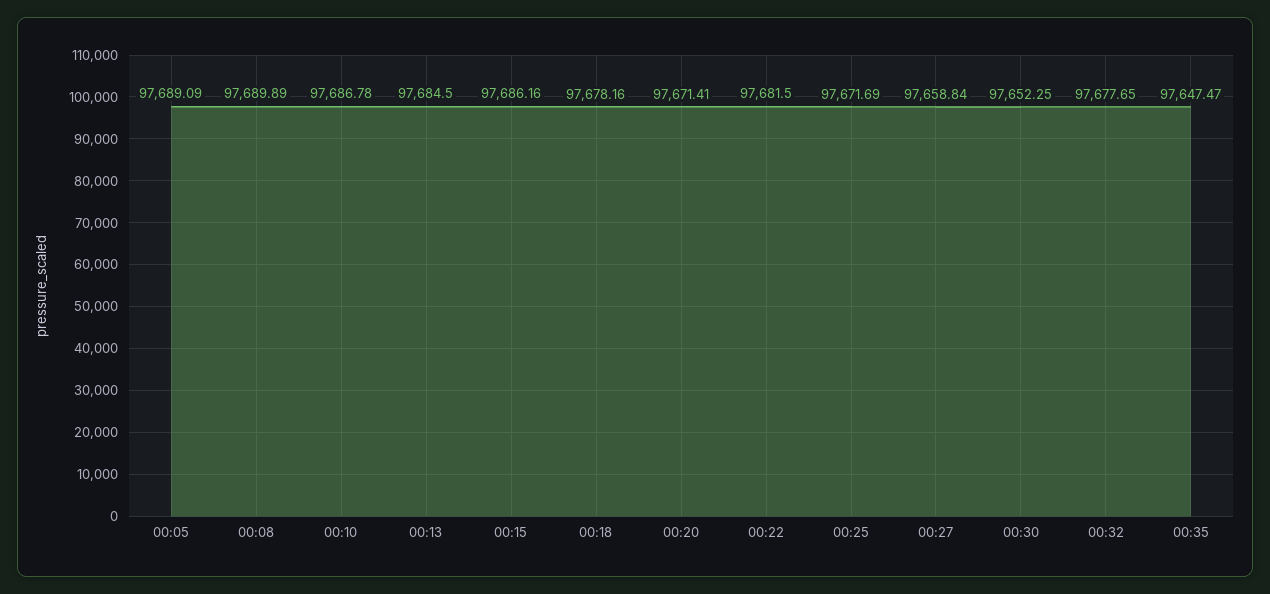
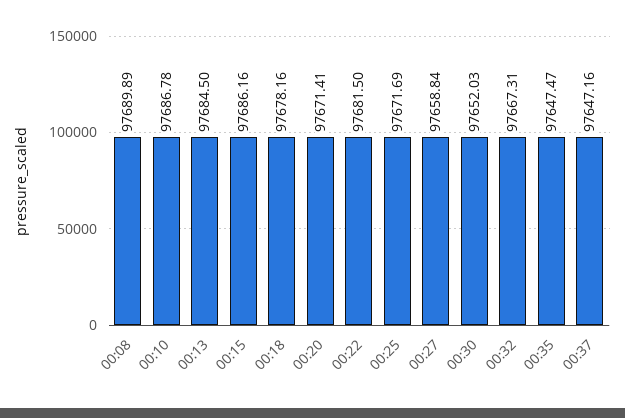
00:05: 97689.09 -> none
00:30: 97652.25 -> 97652.03
00:32: 97677.65 -> 97667.31
00:37: none -> 97647.16

